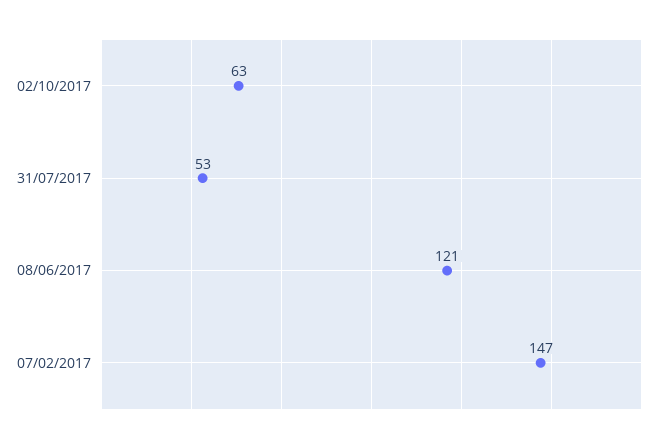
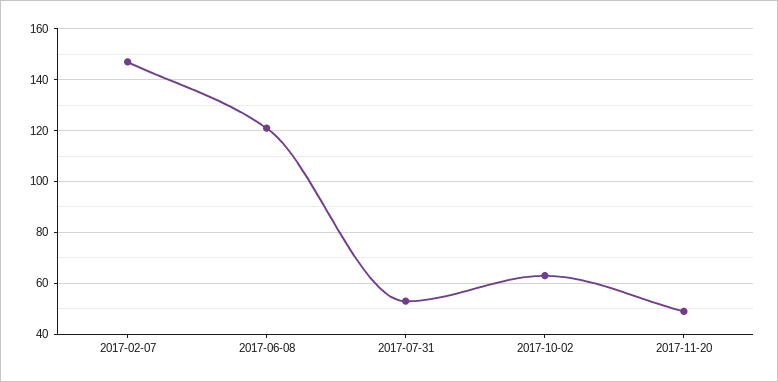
2017-11-20: none -> 50

